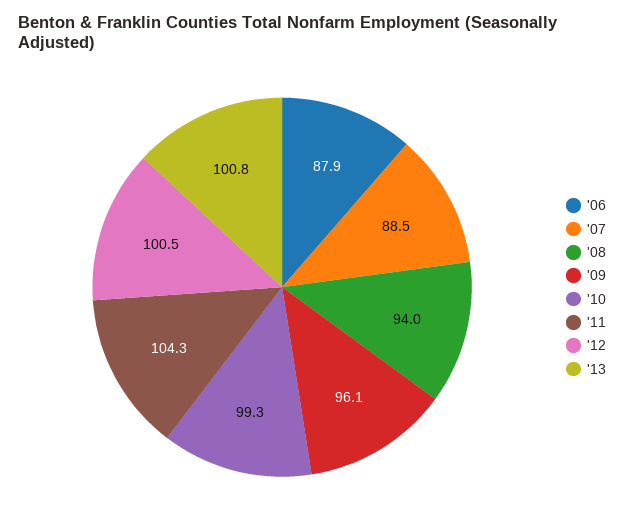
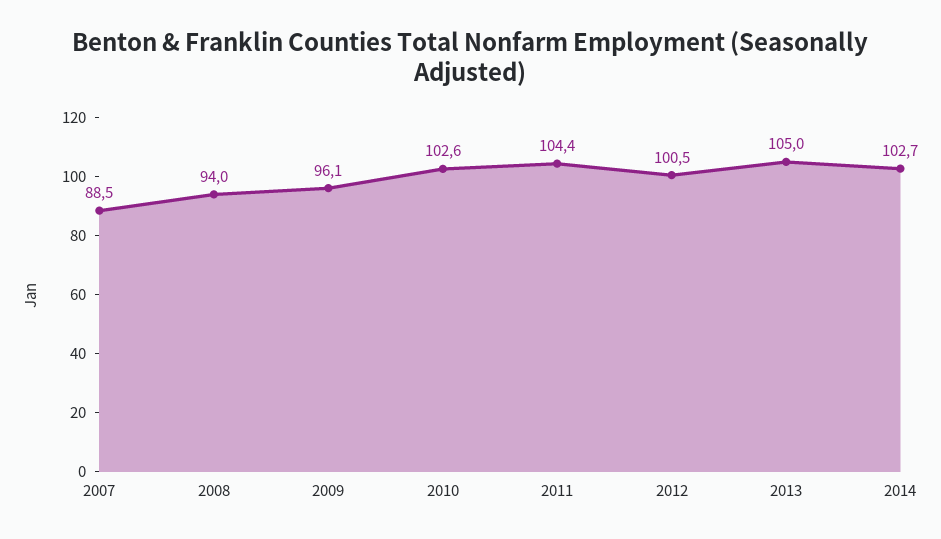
'06: 87.9 -> none
'10: 99.3 -> 102.6
'11: 104.3 -> 104.4
'13: 100.8 -> 105
2014: none -> 102.7

